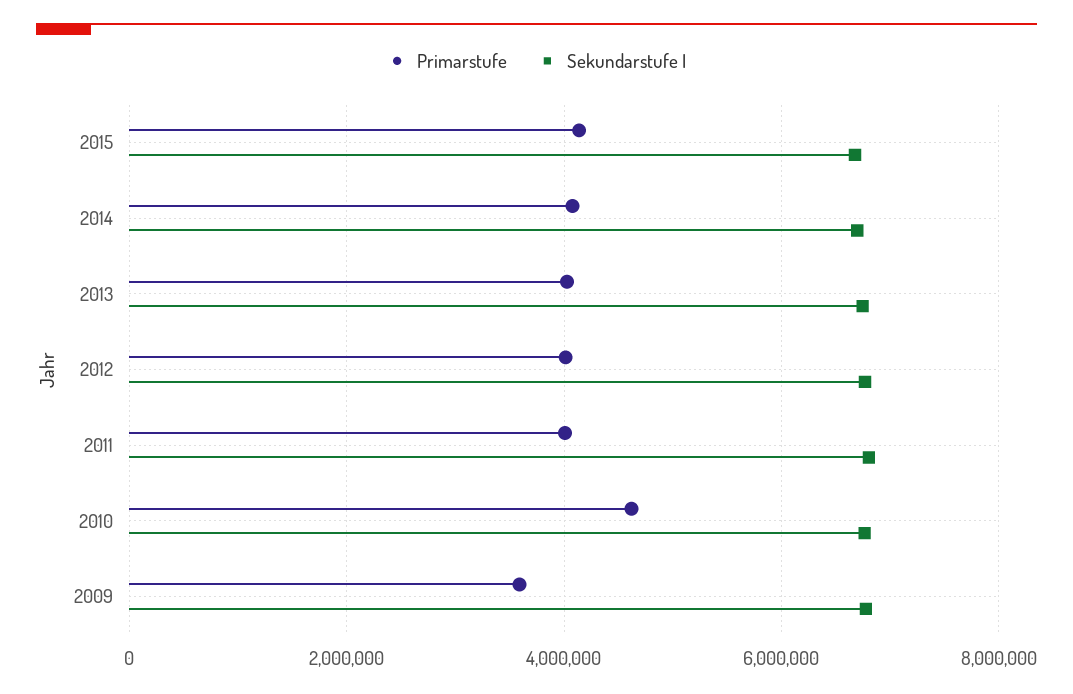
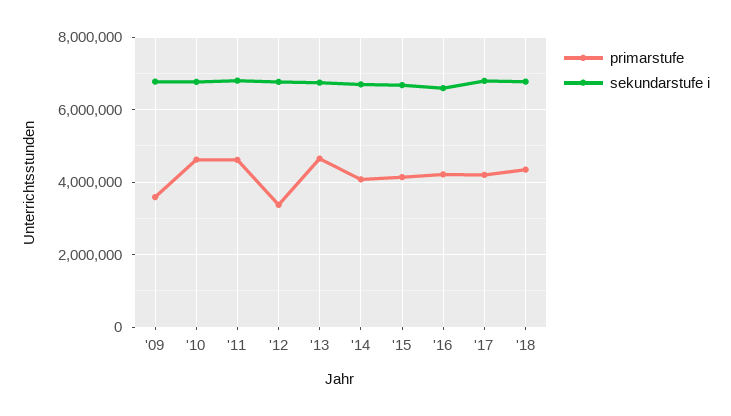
Primarstufe, 2013: 4000000 -> 4600000
Primarstufe, 2012: 4000000 -> 3400000
Primarstufe, 2011: 4000000 -> 4600000
Primarstufe, '16: none -> 4200000
Sekundarstufe I, '16: none -> 6600000
Primarstufe, '17: none -> 4200000
Sekundarstufe I, '17: none -> 6800000
Primarstufe, '18: none -> 4400000
Sekundarstufe I, '18: none -> 6800000

